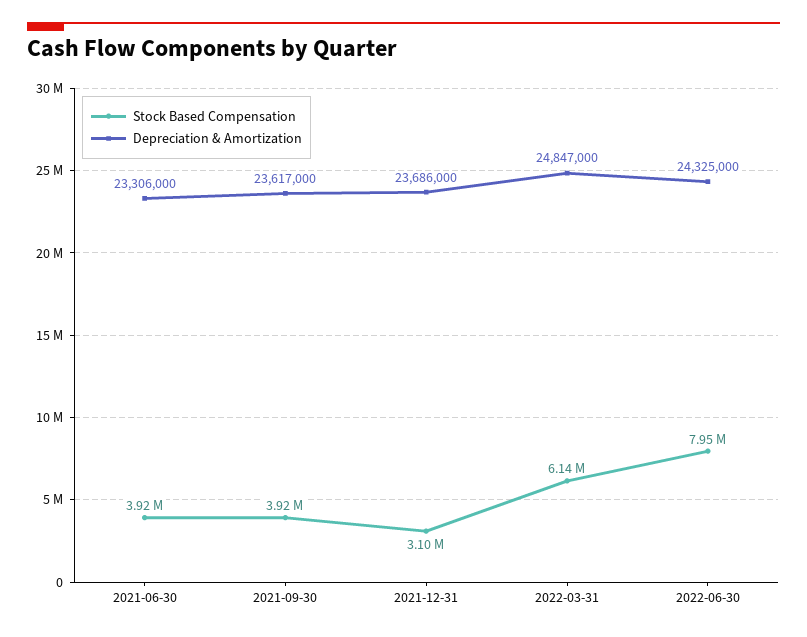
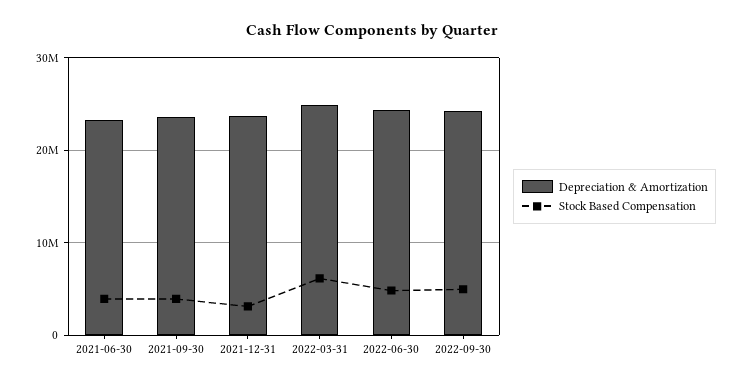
Stock Based Compensation, 2022-06-30: 7950000 -> 5000000
Depreciation & Amortization, 2022-09-30: none -> 24000000
Stock Based Compensation, 2022-09-30: none -> 5000000

